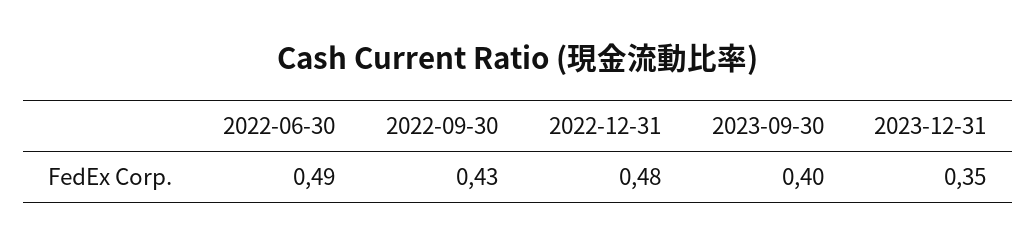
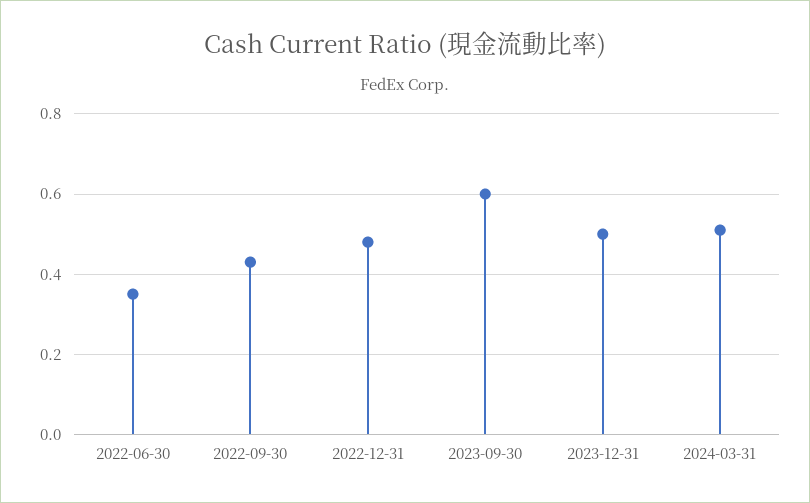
2022-06-30: 0.49 -> 0.35
2023-09-30: 0.4 -> 0.6
2023-12-31: 0.35 -> 0.5
2024-03-31: none -> 0.5

